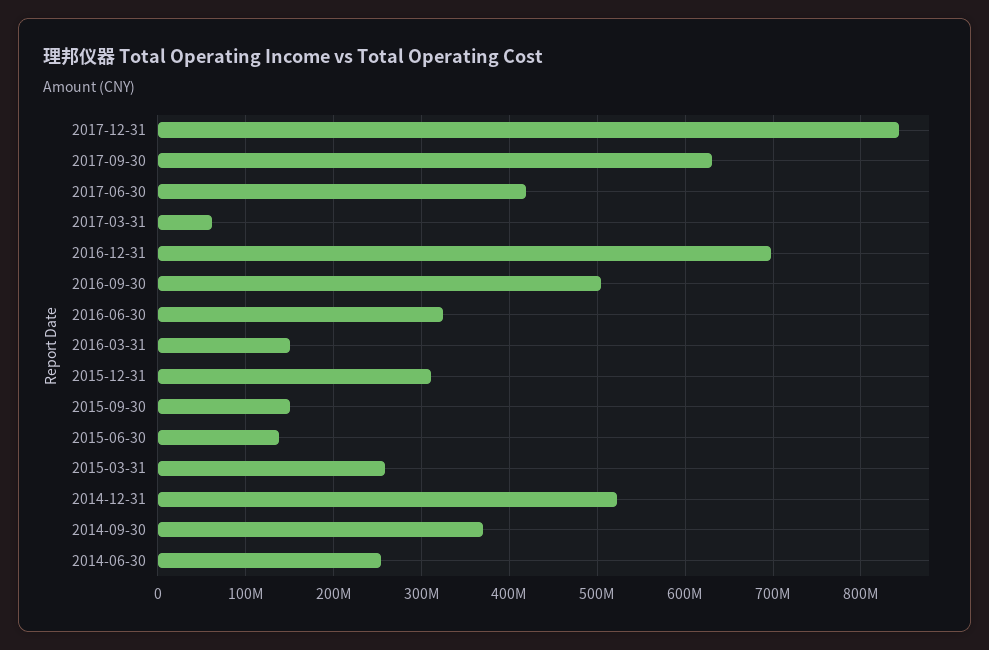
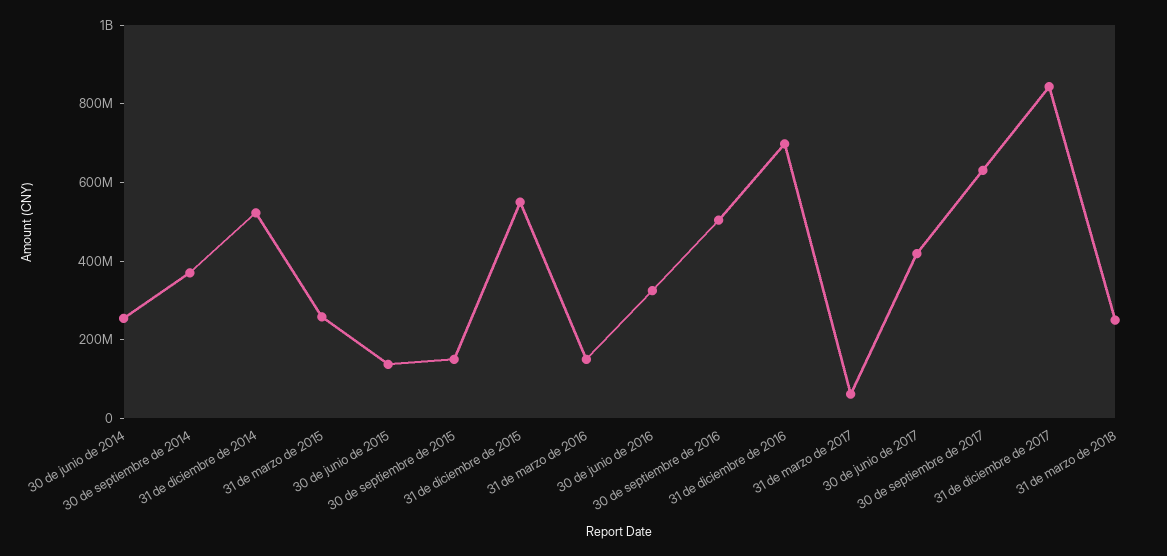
2015-12-31: 310000000 -> 550000000
31 de marzo de 2018: none -> 250000000

